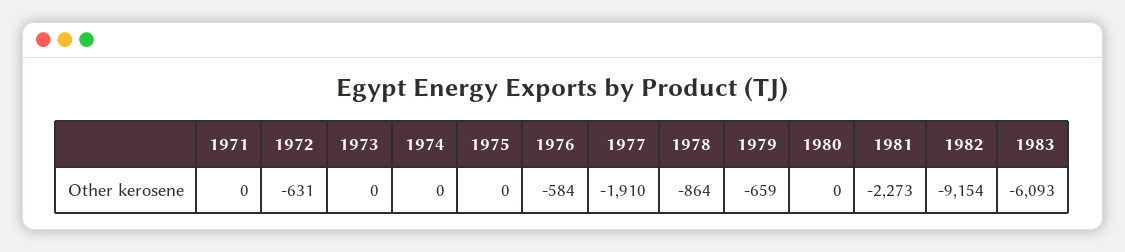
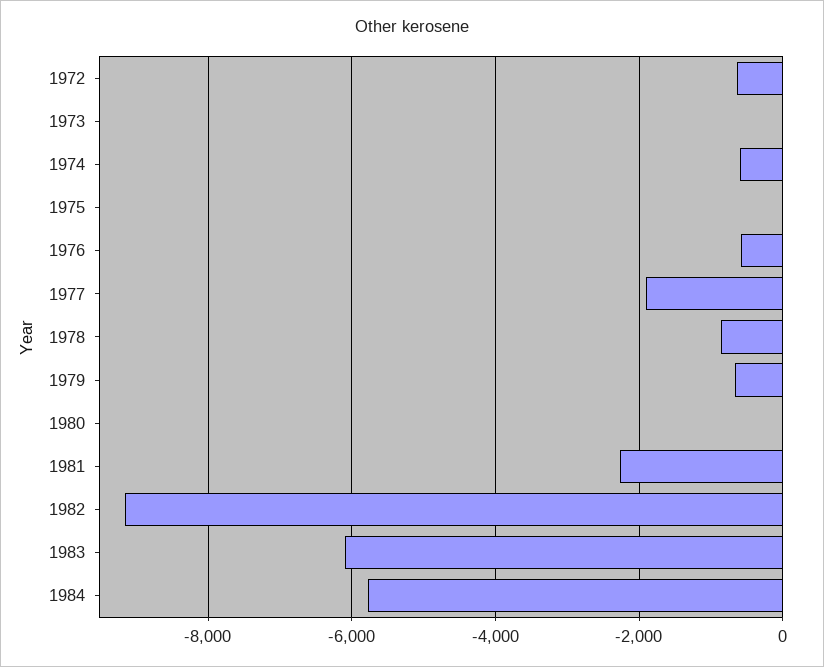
1971: 0 -> none
1974: 0 -> -600
1984: none -> -5800

